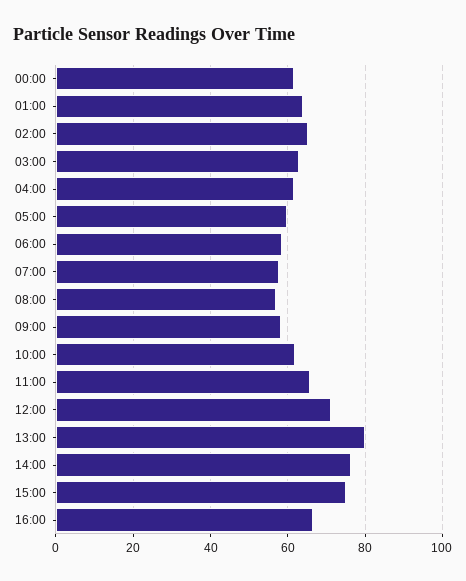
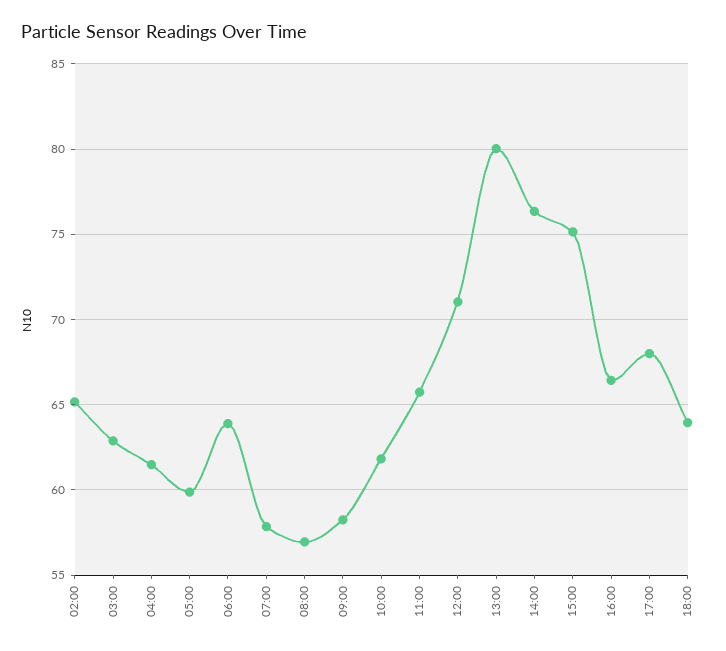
00:00: 62 -> none
01:00: 64 -> none
06:00: 58 -> 64
17:00: none -> 68
18:00: none -> 64

